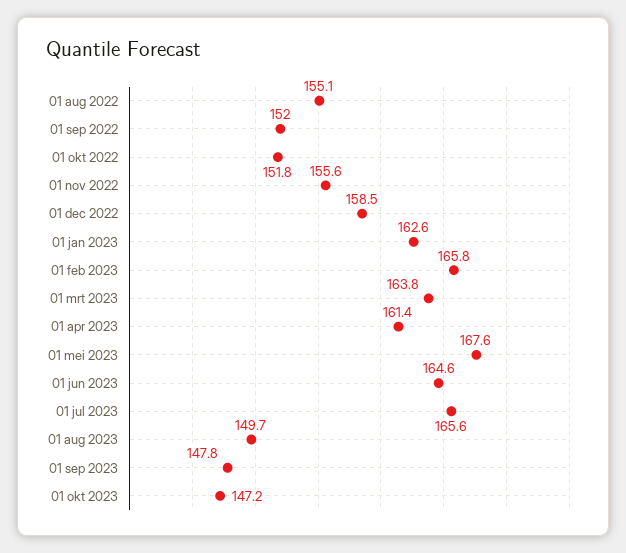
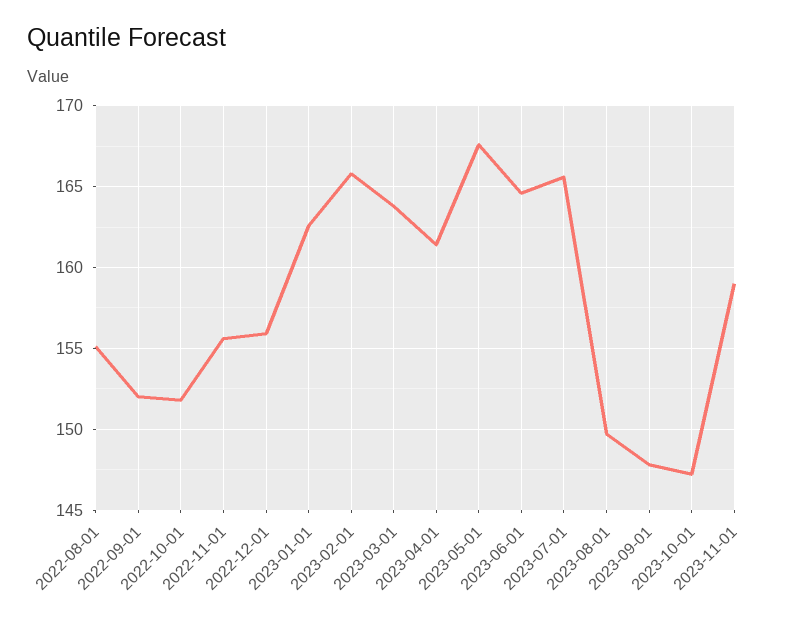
01 dec 2022: 158.5 -> 156
2023-11-01: none -> 159

